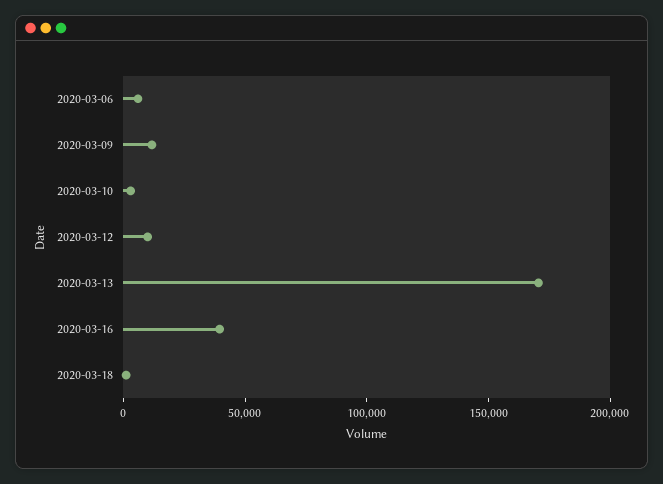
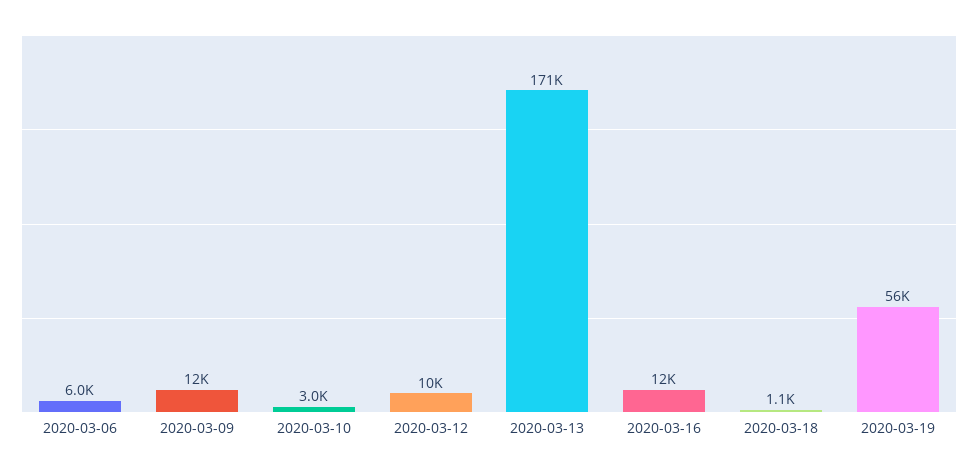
2020-03-16: 40000 -> 12000
2020-03-19: none -> 56000

